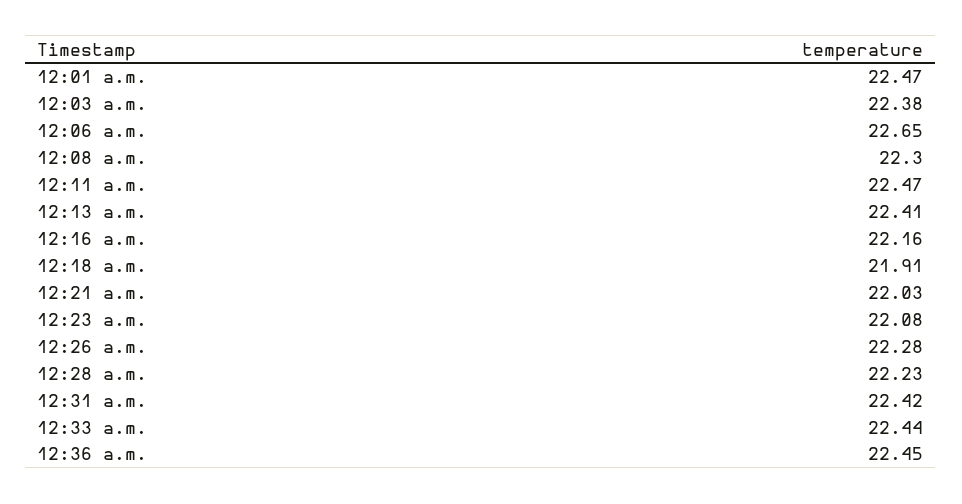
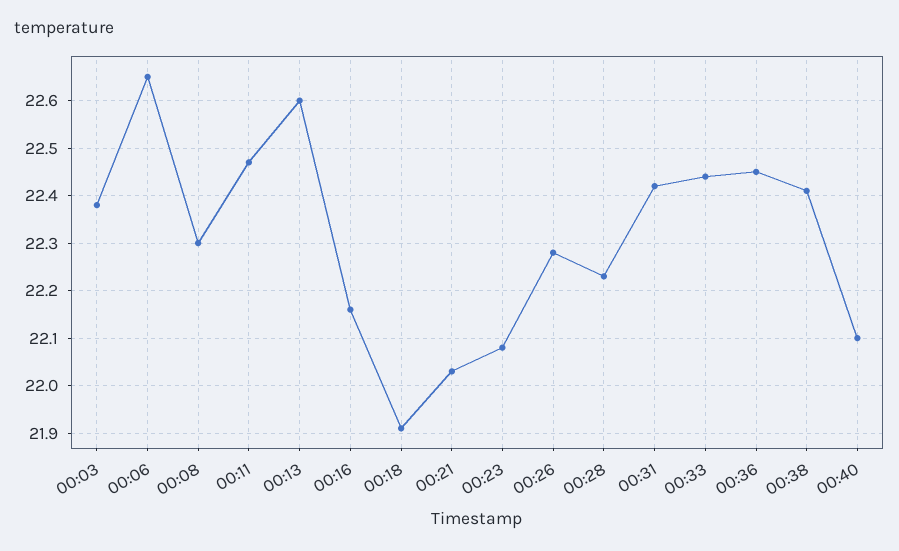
12:01 a.m.: 22.47 -> none
12:13 a.m.: 22.41 -> 22.6
00:38: none -> 22.4
00:40: none -> 22.1

